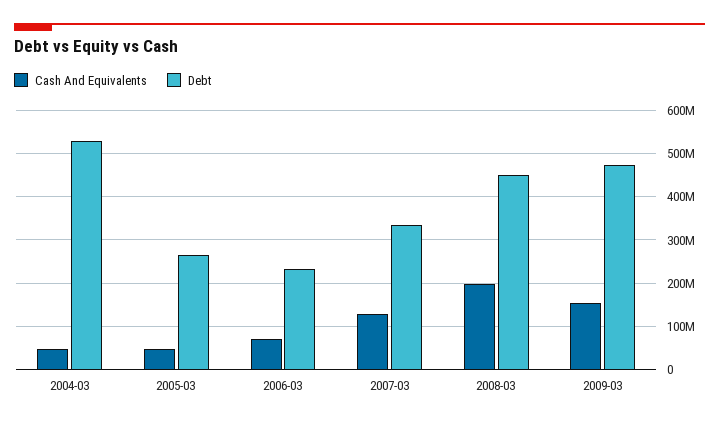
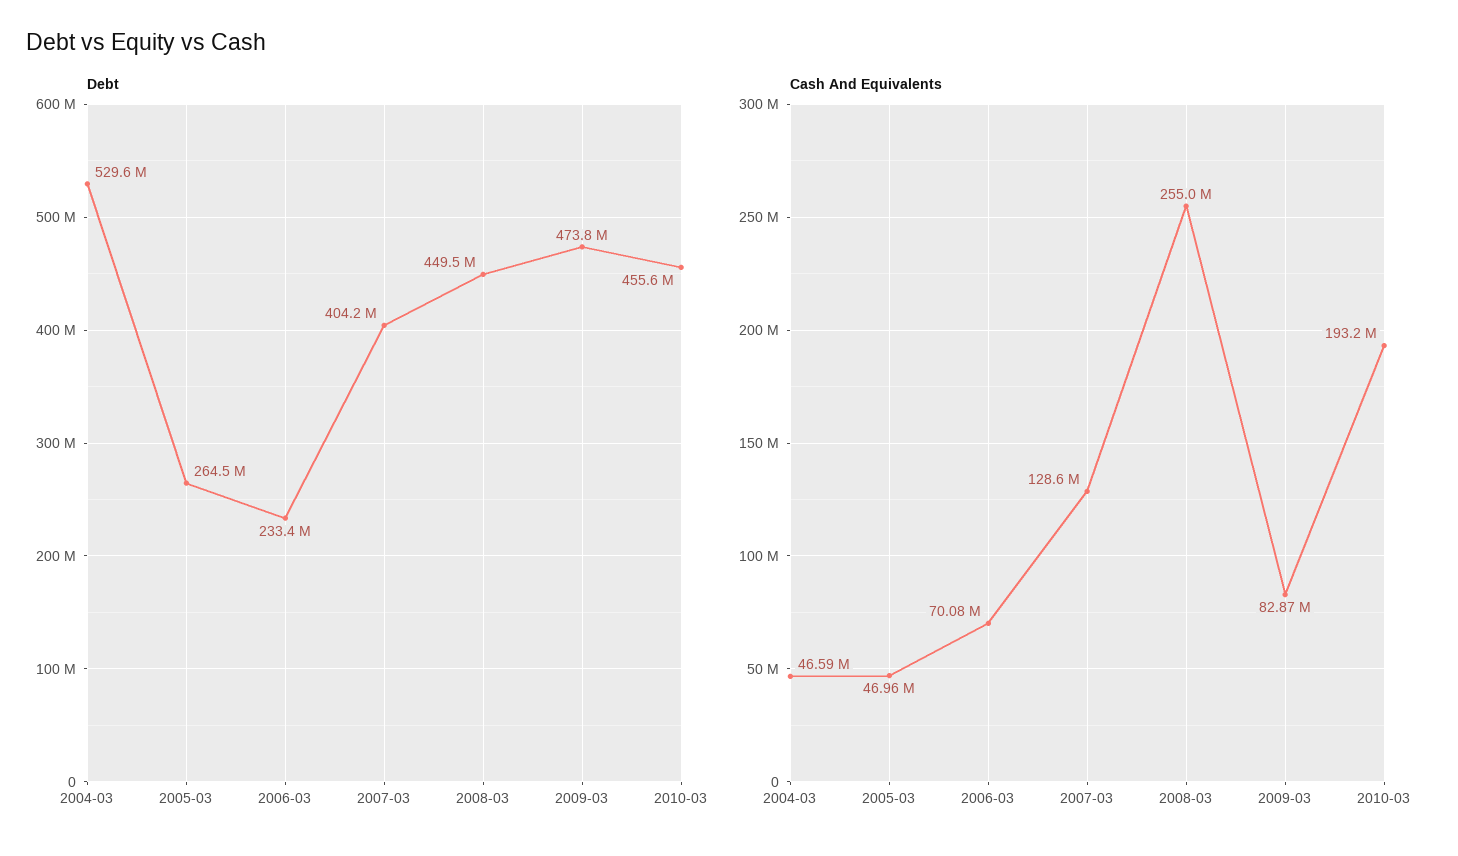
Debt, 2007-03: 340000000 -> 404200000
Cash And Equivalents, 2008-03: 200000000 -> 255000000
Cash And Equivalents, 2009-03: 160000000 -> 82870000
Debt, 2010-03: none -> 455600000
Cash And Equivalents, 2010-03: none -> 193200000

